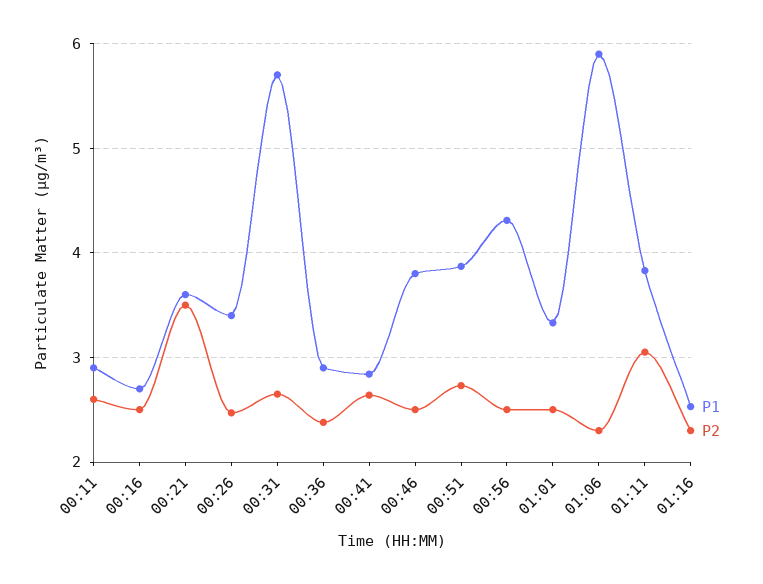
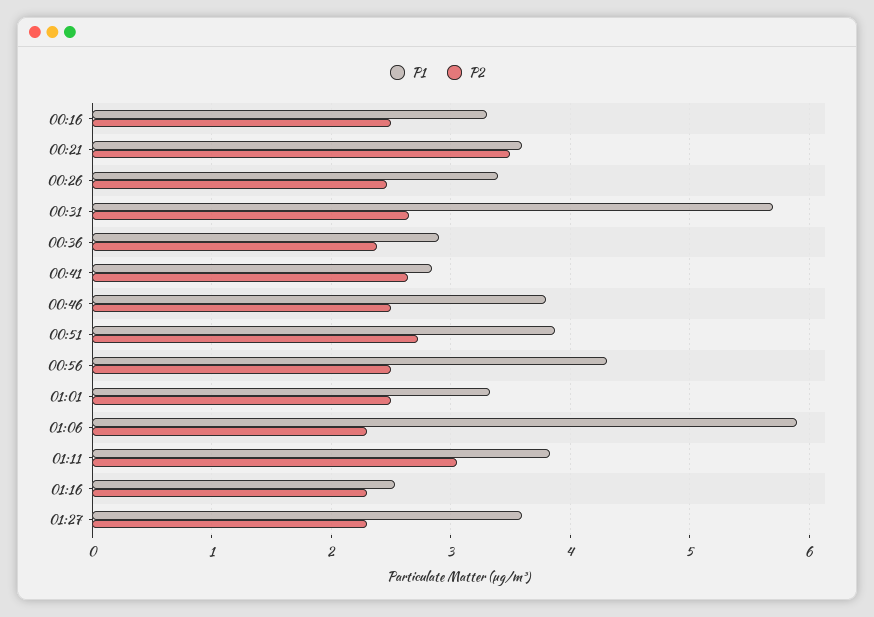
P1, 00:11: 2.9 -> none
P2, 00:11: 2.6 -> none
P1, 00:16: 2.7 -> 3.3
P1, 01:27: none -> 3.6
P2, 01:27: none -> 2.3

